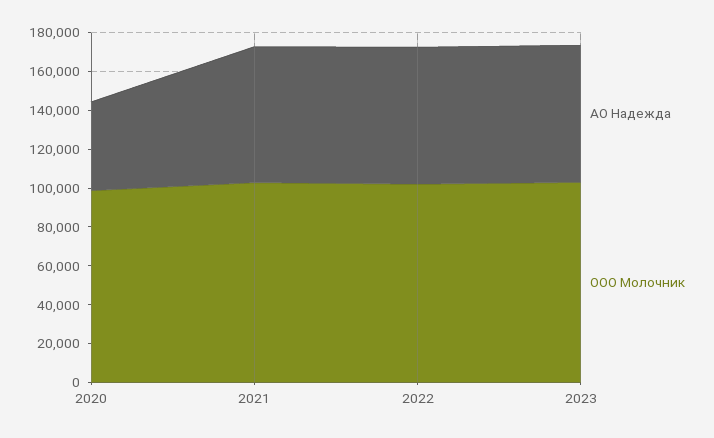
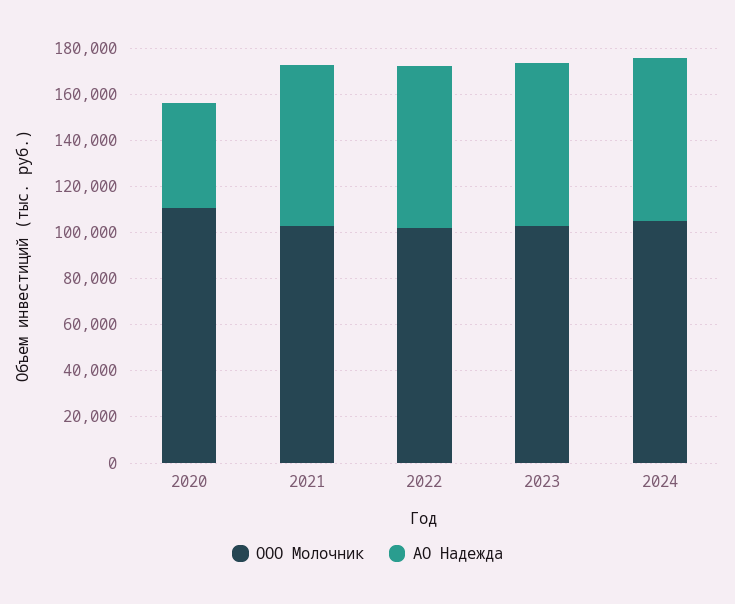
ООО Молочник, 2020: 100000 -> 110000
ООО Молочник, 2024: none -> 105000
АО Надежда, 2024: none -> 70000

